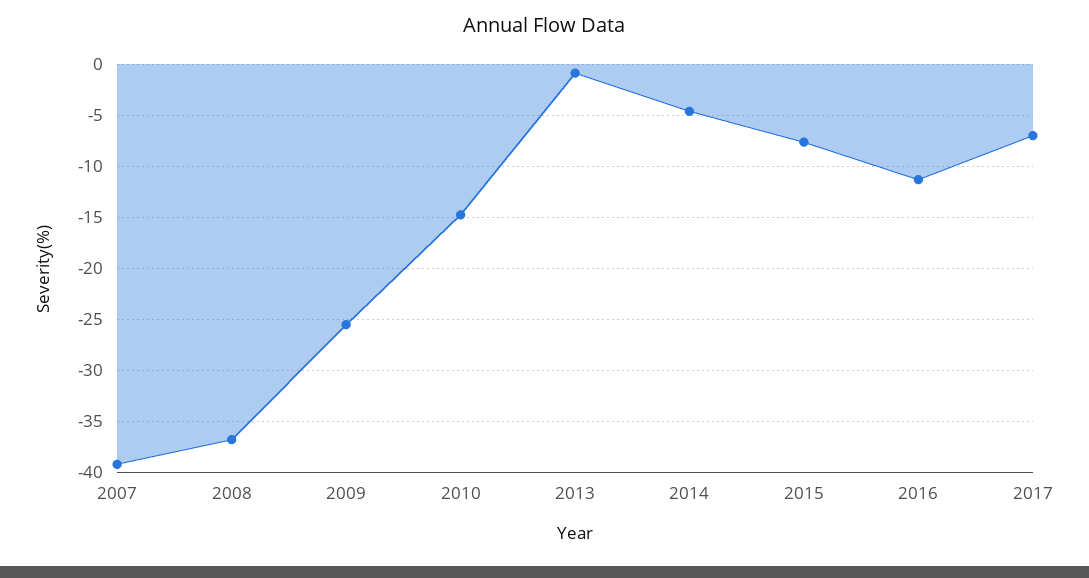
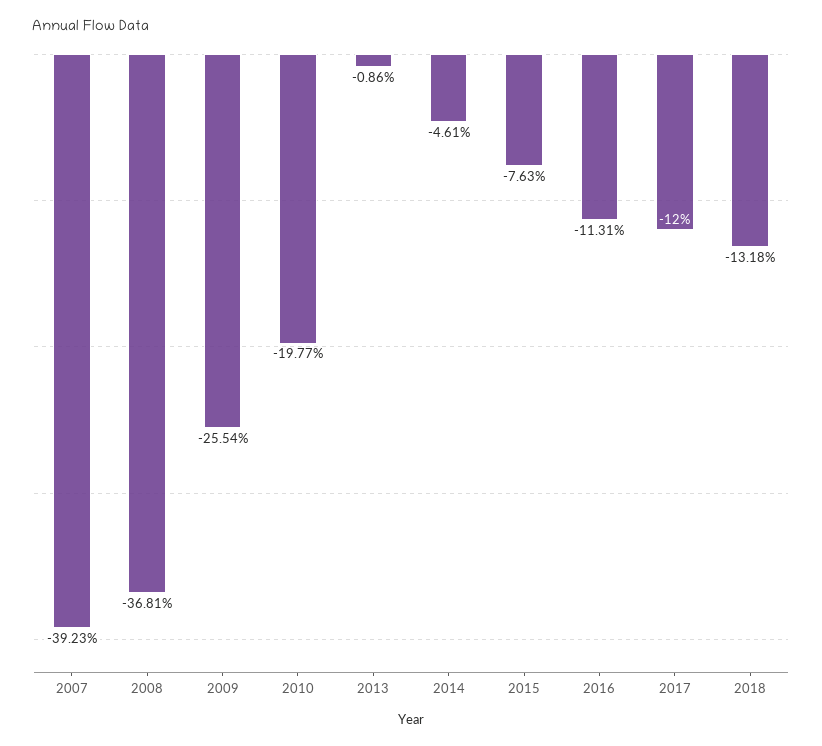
2010: -15 -> -19.77
2017: -7 -> -12
2018: none -> -13.18

